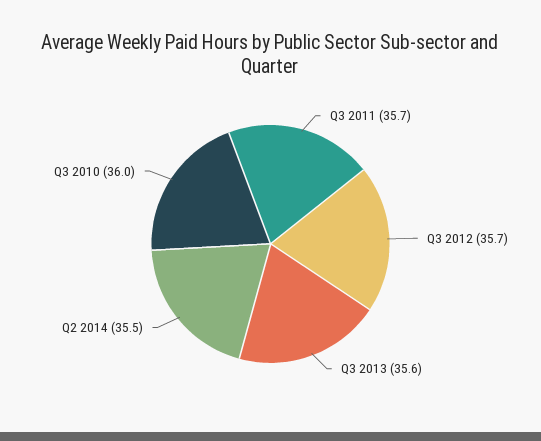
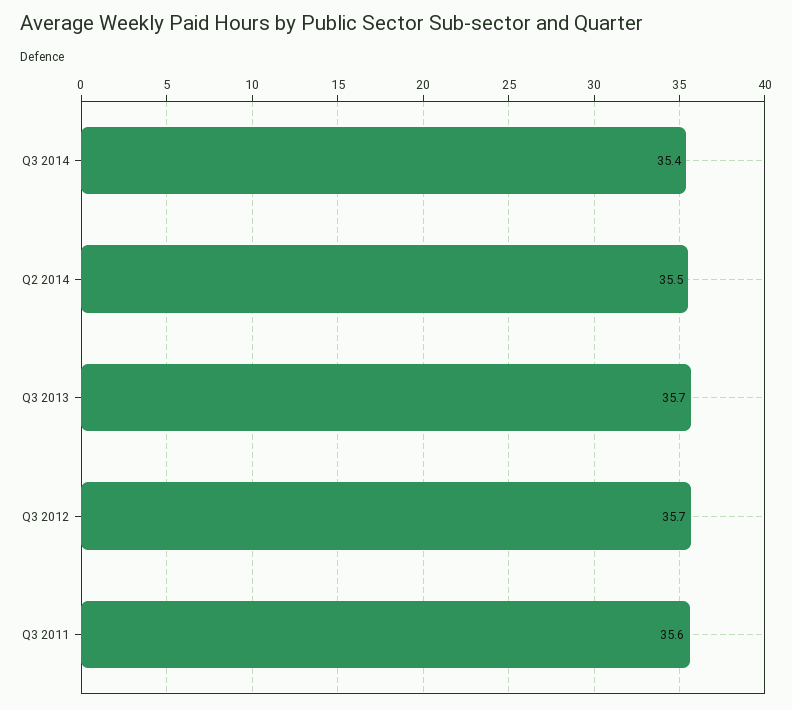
Q3 2011: 35.7 -> 35.6
Q3 2013: 35.6 -> 35.7
Q3 2010: 36 -> none
Q3 2014: none -> 35.4

